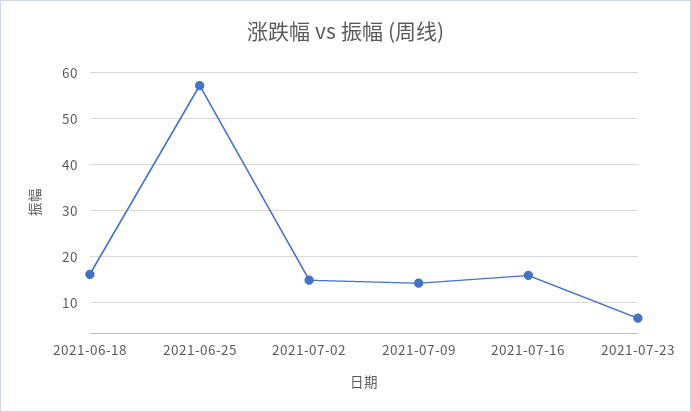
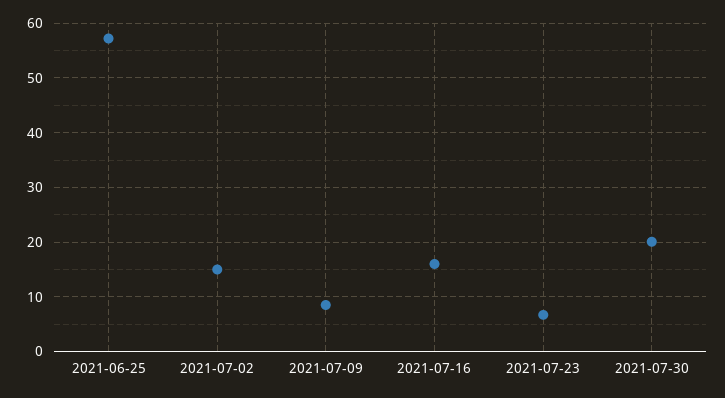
2021-06-18: 16 -> none
2021-07-09: 14 -> 8
2021-07-30: none -> 20

